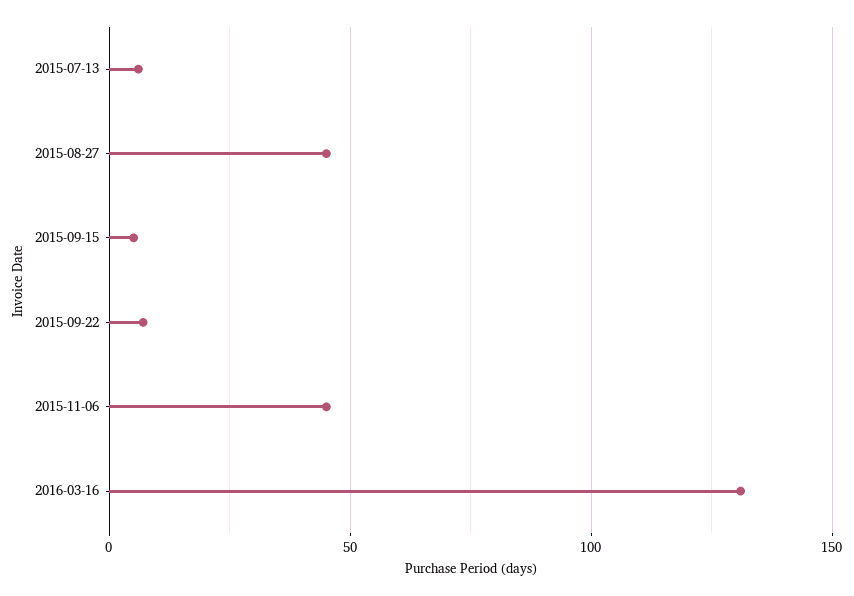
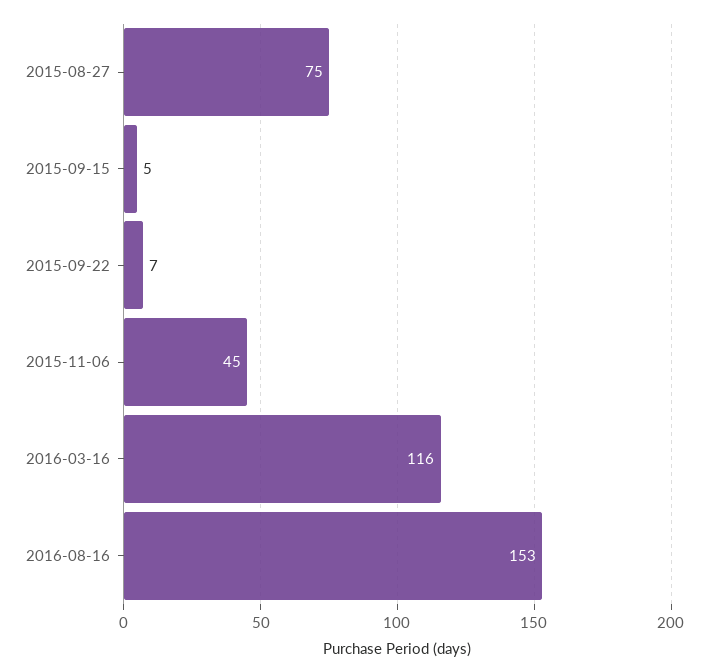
2015-07-13: 5 -> none
2015-08-27: 45 -> 75
2016-03-16: 130 -> 116
2016-08-16: none -> 153

